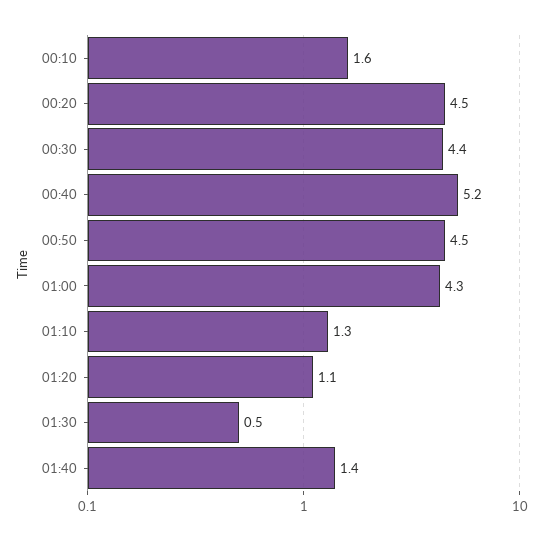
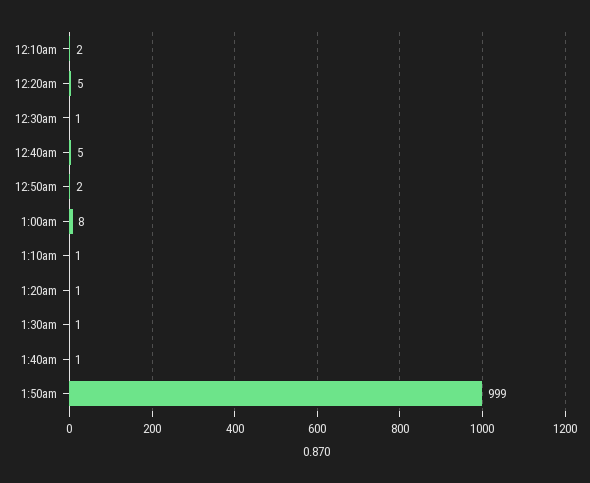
00:30: 4.4 -> 1
00:50: 4.5 -> 2
01:00: 4.3 -> 8
1:50am: none -> 999

